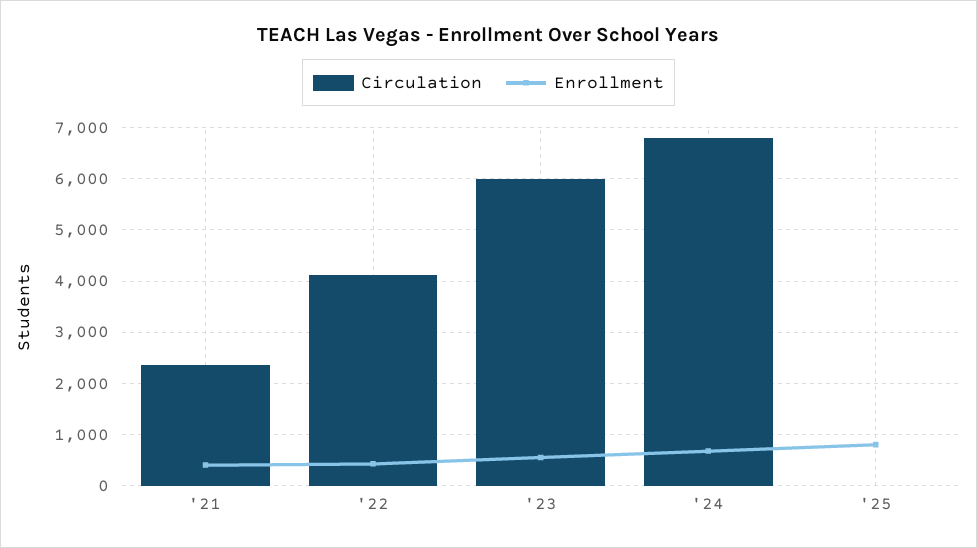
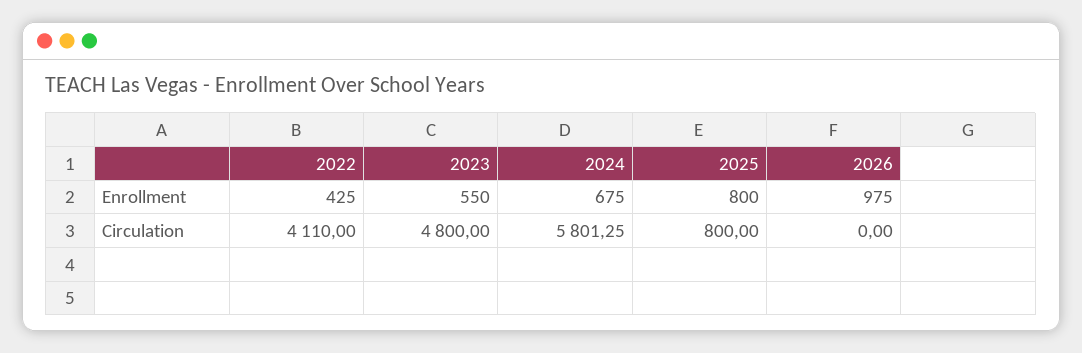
Circulation, '21: 2400 -> none
Enrollment, '21: 400 -> none
Circulation, '23: 6000 -> 4800
Circulation, '24: 6800 -> 5801.25
Circulation, '25: 0 -> 800
Enrollment, 2026: none -> 975
Circulation, 2026: none -> 0

